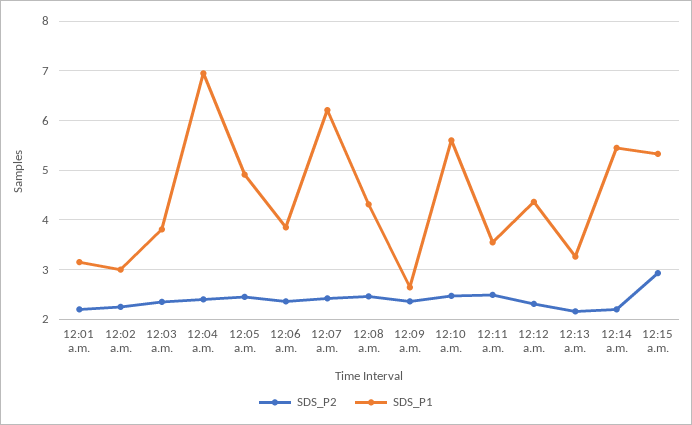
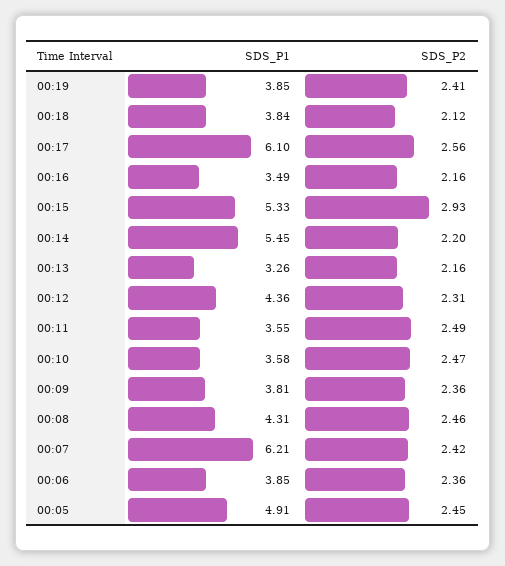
SDS_P2, 12:01 a.m.: 2.2 -> none
SDS_P1, 12:01 a.m.: 3.2 -> none
SDS_P2, 12:02 a.m.: 2.2 -> none
SDS_P1, 12:02 a.m.: 3 -> none
SDS_P2, 12:03 a.m.: 2.4 -> none
SDS_P1, 12:03 a.m.: 3.8 -> none
SDS_P2, 12:04 a.m.: 2.4 -> none
SDS_P1, 12:04 a.m.: 7 -> none
SDS_P1, 12:09 a.m.: 2.6 -> 3.81
SDS_P1, 12:10 a.m.: 5.6 -> 3.58
SDS_P1, 00:19: none -> 3.85
SDS_P2, 00:19: none -> 2.41
SDS_P1, 00:18: none -> 3.84
SDS_P2, 00:18: none -> 2.12
SDS_P1, 00:17: none -> 6.1
SDS_P2, 00:17: none -> 2.56
SDS_P1, 00:16: none -> 3.49
SDS_P2, 00:16: none -> 2.16

